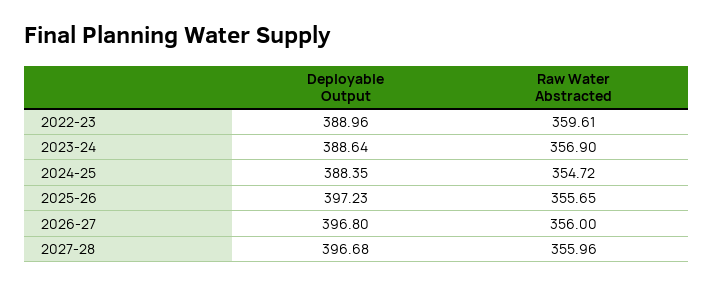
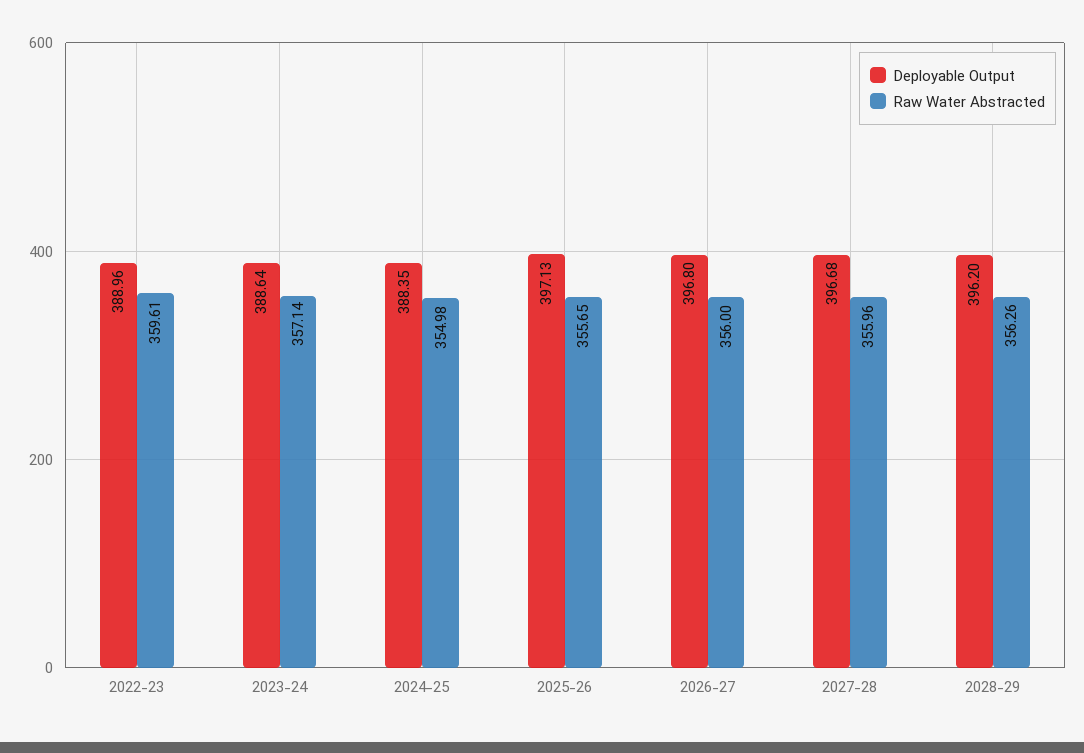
Raw Water Abstracted, 2023-24: 356.9 -> 357.14
Raw Water Abstracted, 2024-25: 354.72 -> 354.98
Deployable Output, 2025-26: 397.23 -> 397.13
Deployable Output, 2028-29: none -> 396.2
Raw Water Abstracted, 2028-29: none -> 356.26

